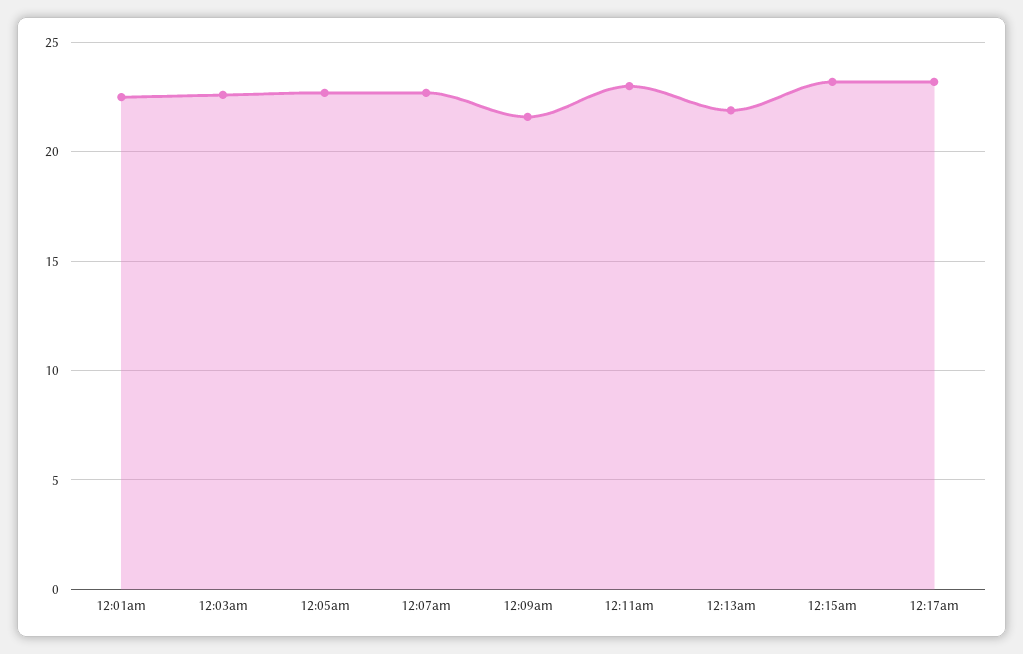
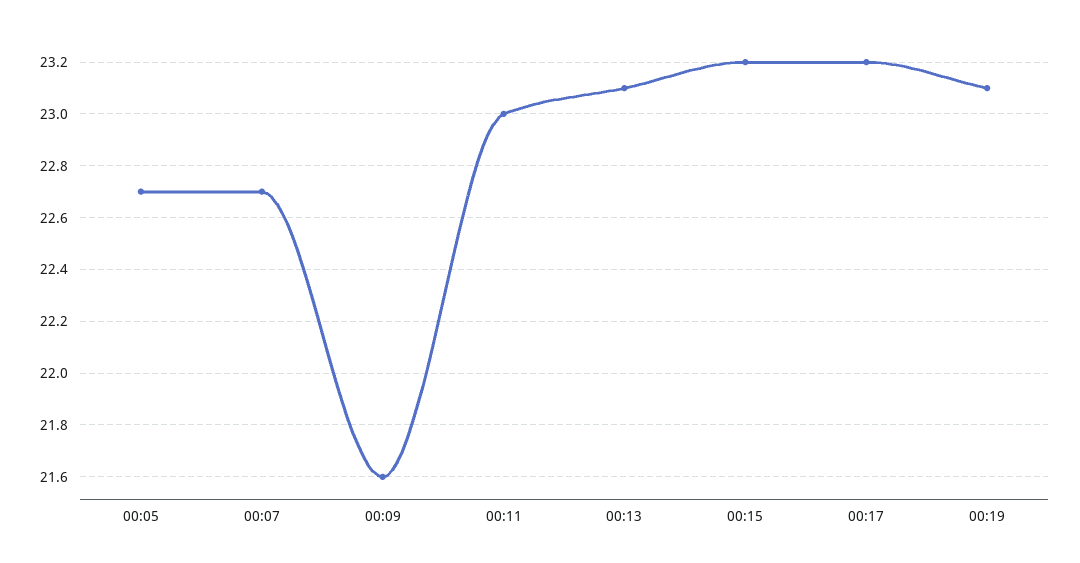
12:01am: 22.5 -> none
12:03am: 22.5 -> none
12:13am: 22 -> 23.1
00:19: none -> 23.1

